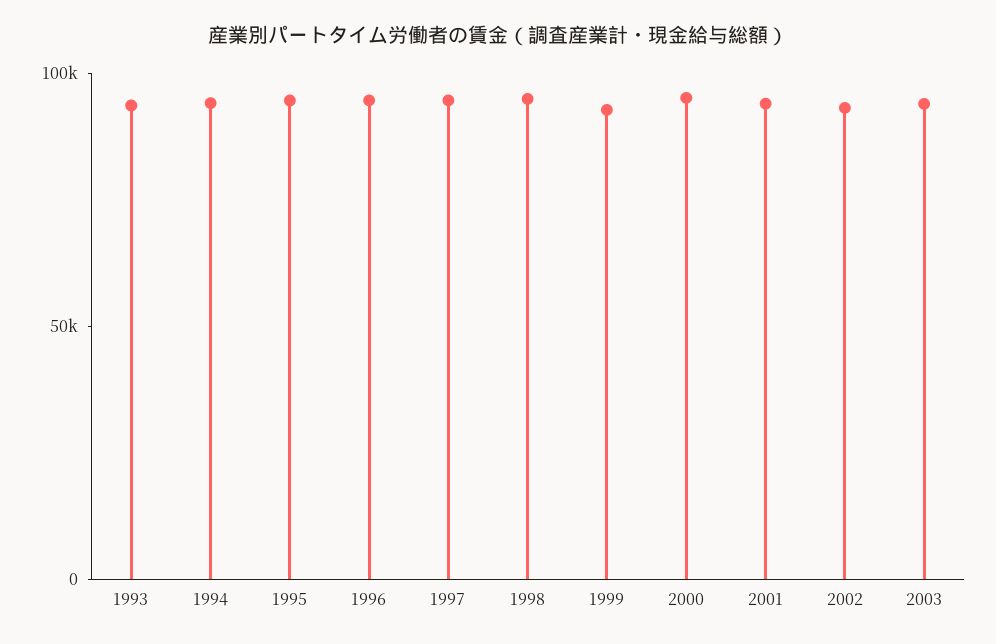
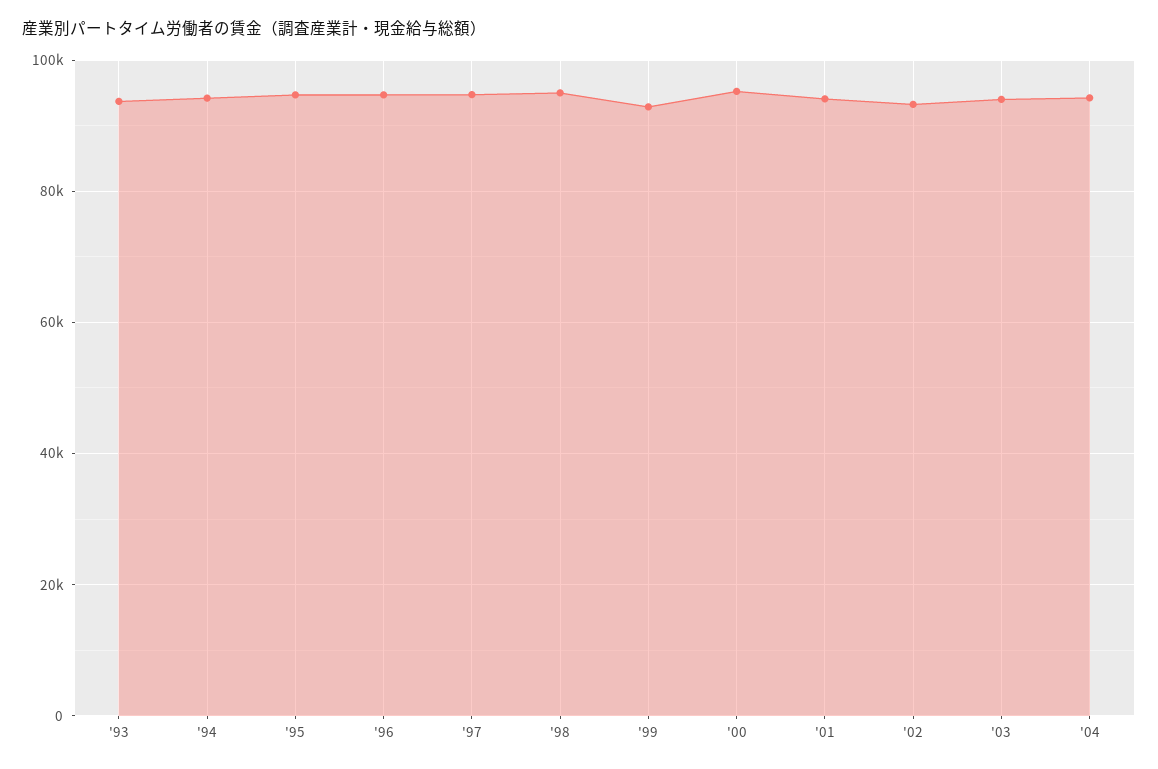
'04: none -> 94000

